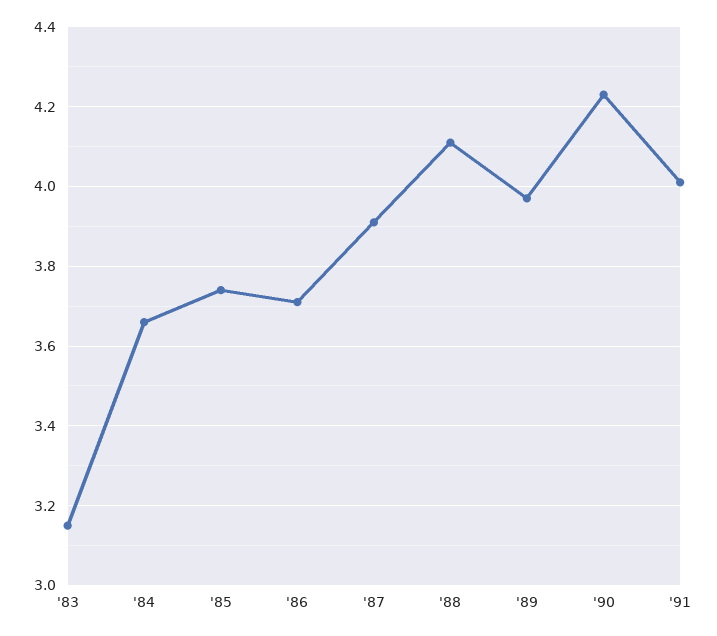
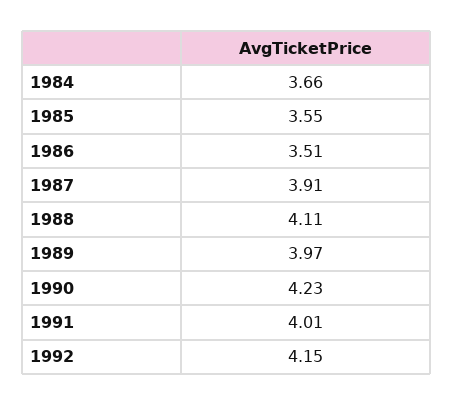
'83: 3.15 -> none
'85: 3.75 -> 3.55
'86: 3.7 -> 3.51
1992: none -> 4.15

